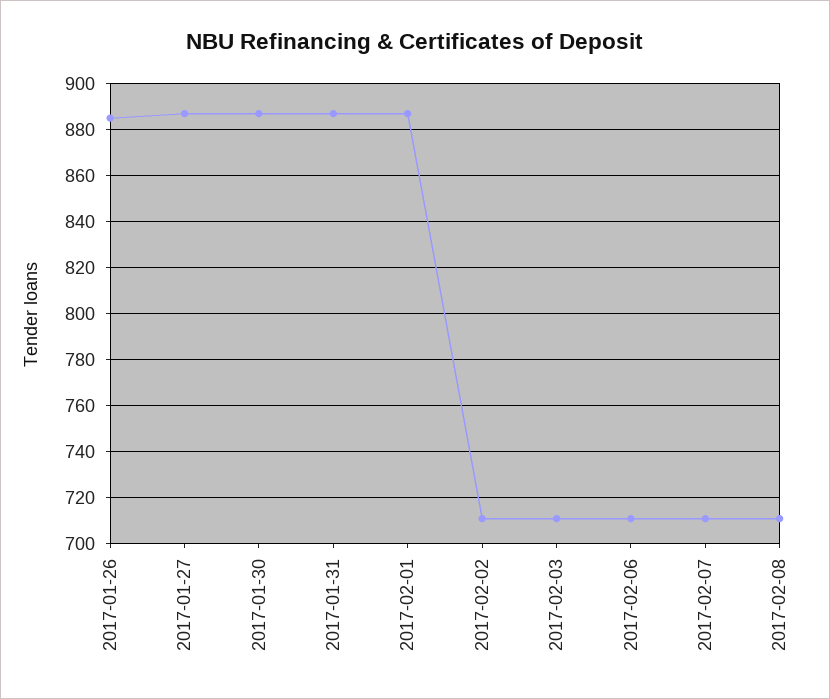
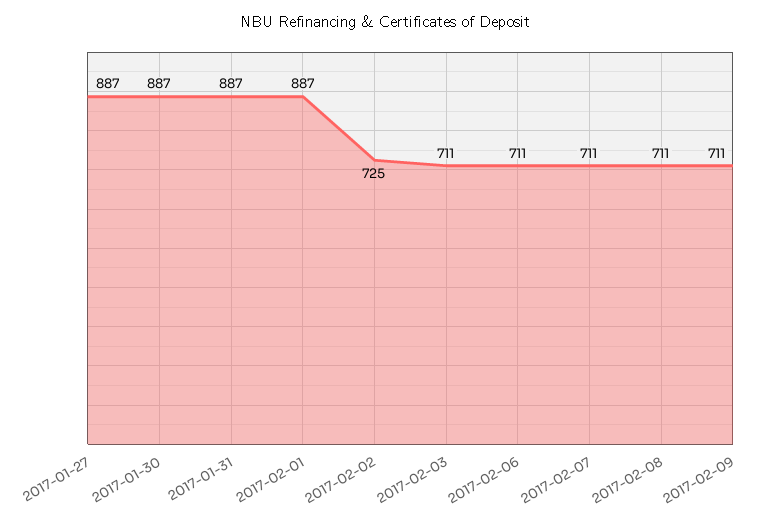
2017-01-26: 885 -> none
2017-02-02: 710 -> 725
2017-02-09: none -> 711

